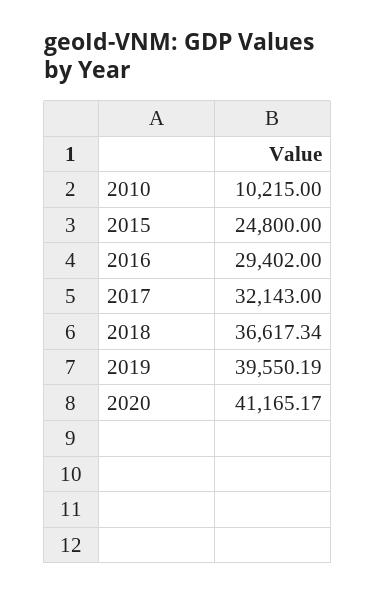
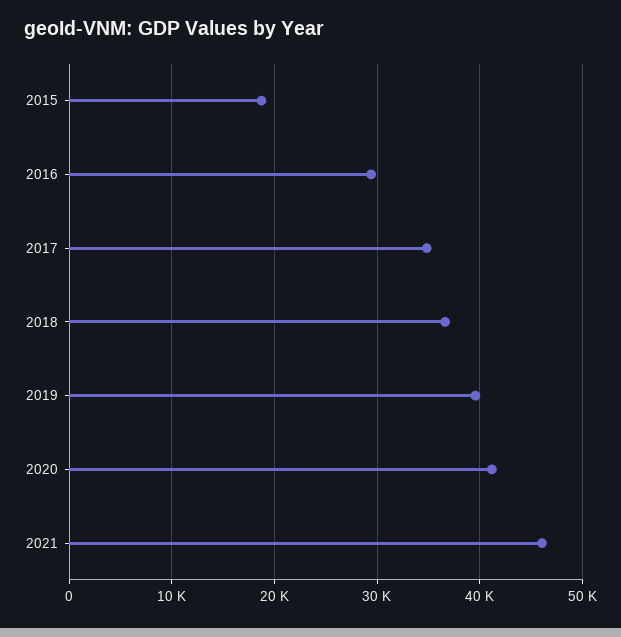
2010: 10215 -> none
2015: 24800 -> 19000
2017: 32143 -> 35000
2021: none -> 46000

